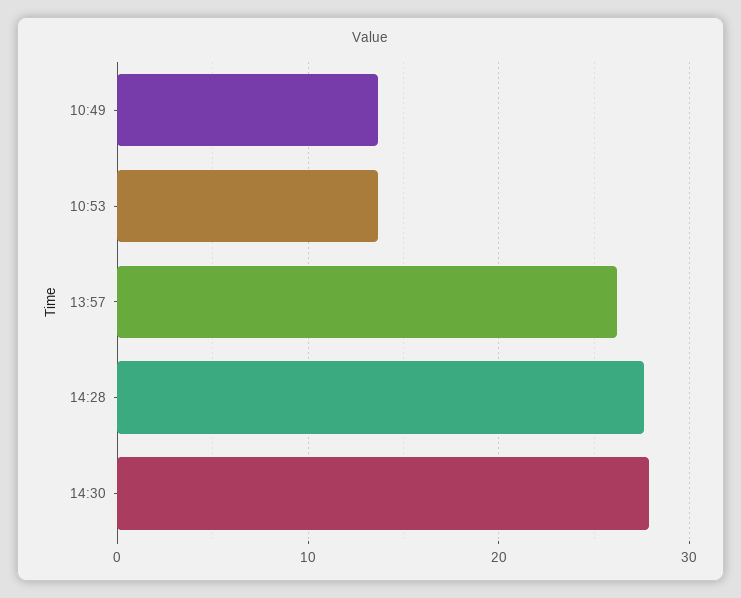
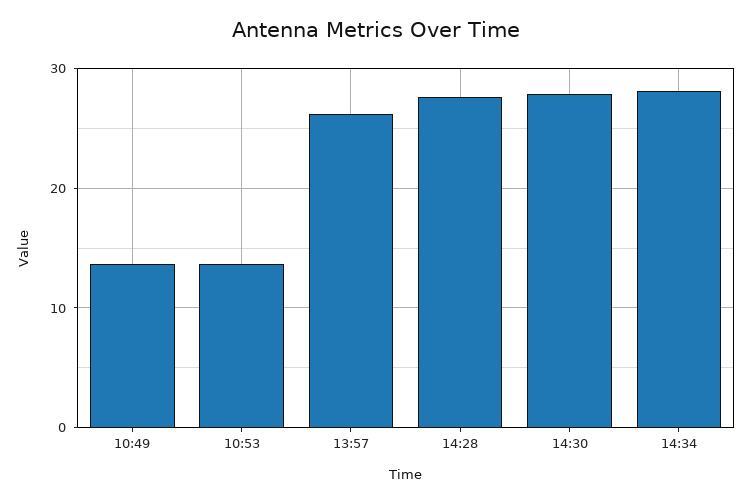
14:34: none -> 28

